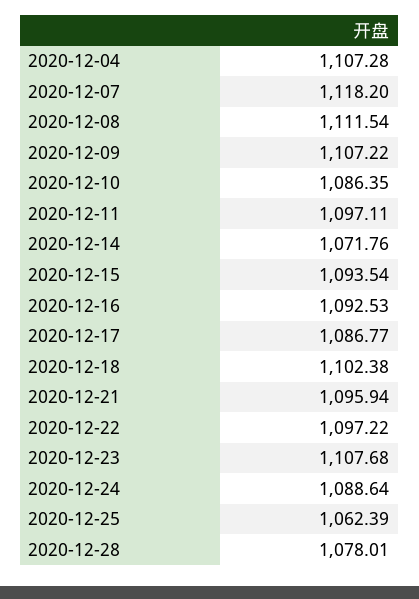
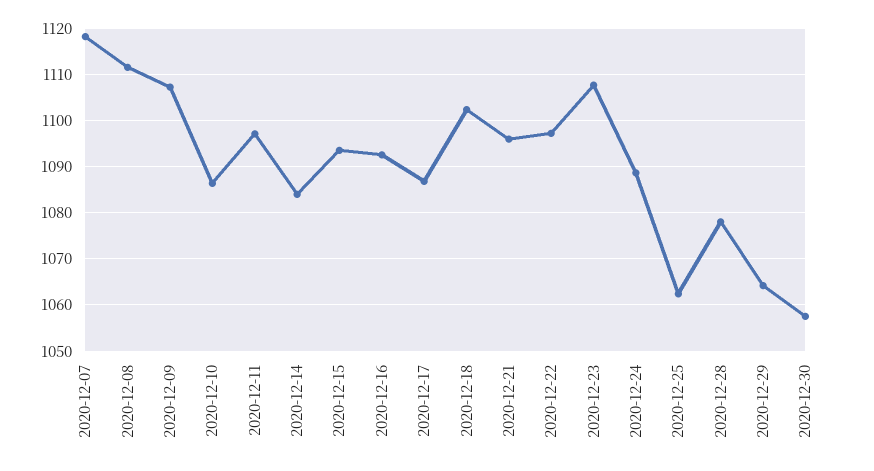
2020-12-04: 1107.28 -> none
2020-12-14: 1071.76 -> 1084
2020-12-29: none -> 1064
2020-12-30: none -> 1058

